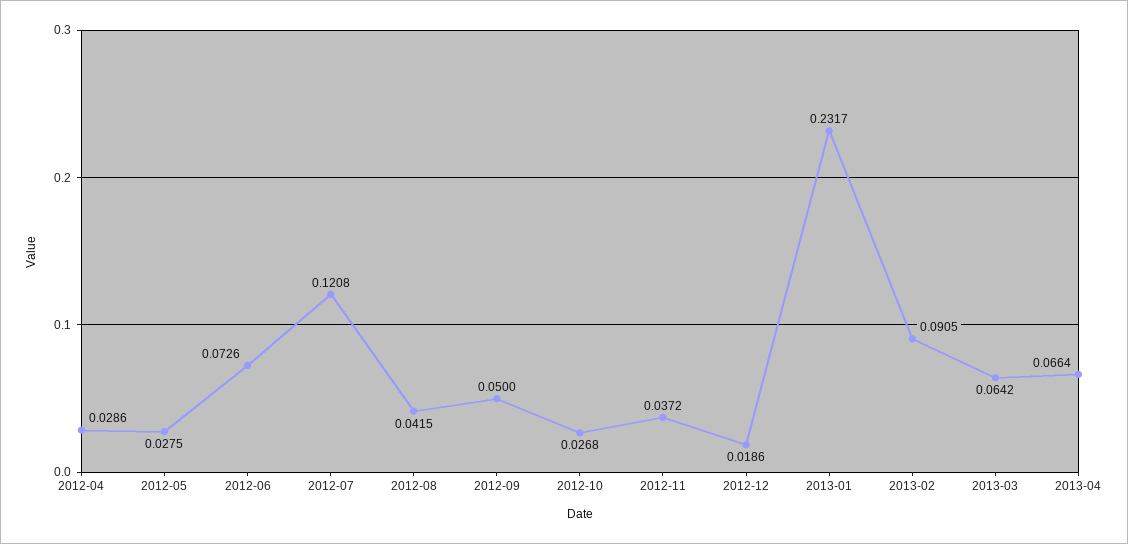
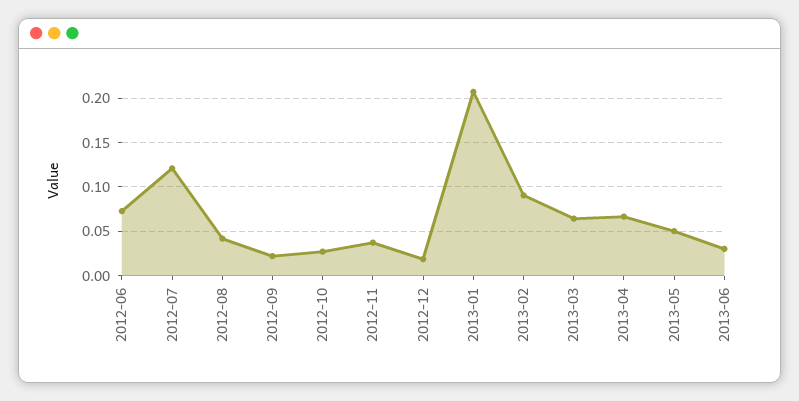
2012-04: 0.0286 -> none
2012-05: 0.0275 -> none
2012-09: 0.05 -> 0.02
2013-01: 0.2317 -> 0.21
2013-05: none -> 0.05
2013-06: none -> 0.03

